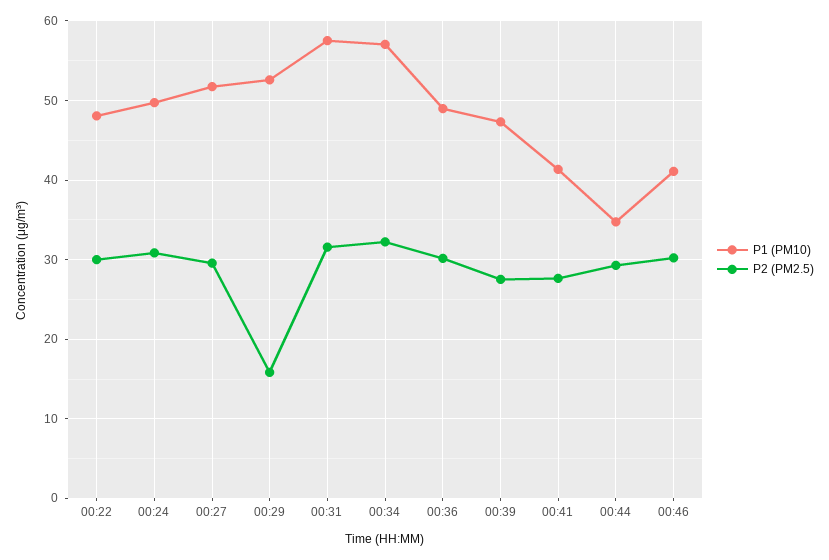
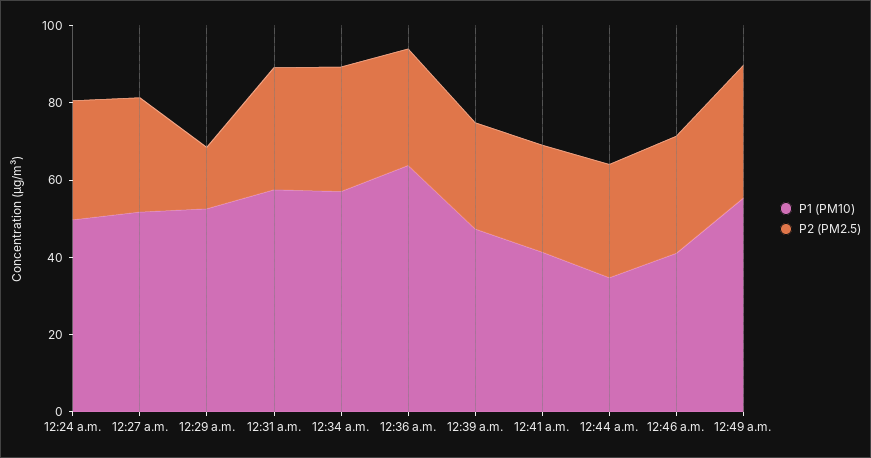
P1 (PM10), 00:22: 48 -> none
P2 (PM2.5), 00:22: 30 -> none
P1 (PM10), 00:36: 49 -> 65
P1 (PM10), 12:49 a.m.: none -> 55
P2 (PM2.5), 12:49 a.m.: none -> 35

